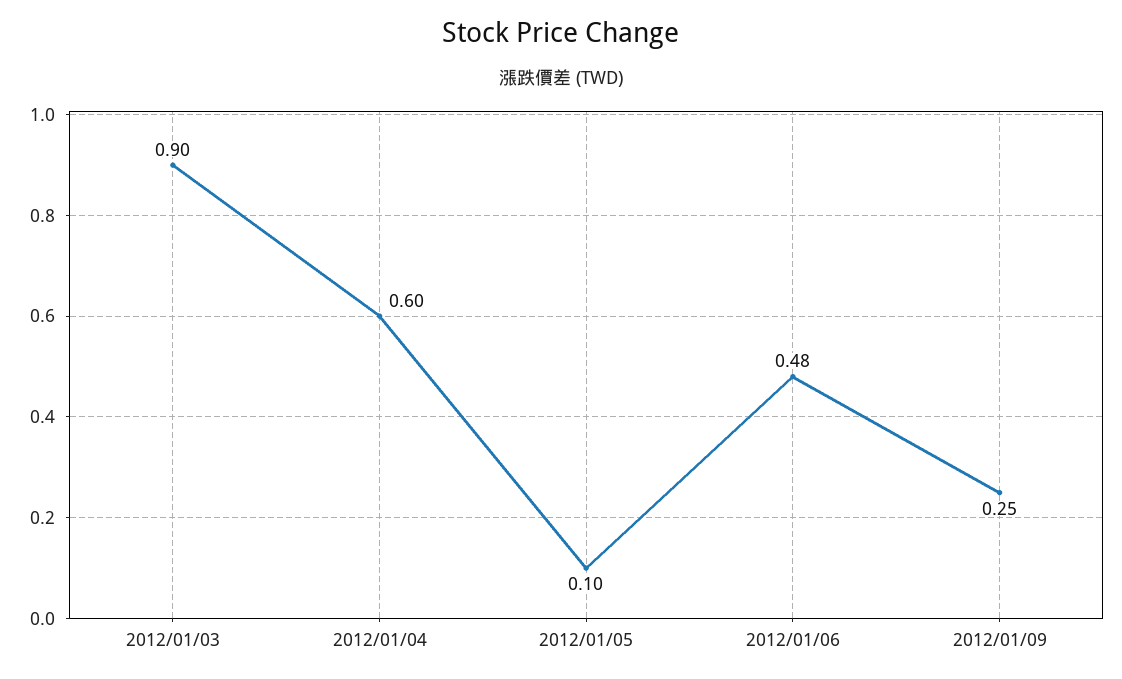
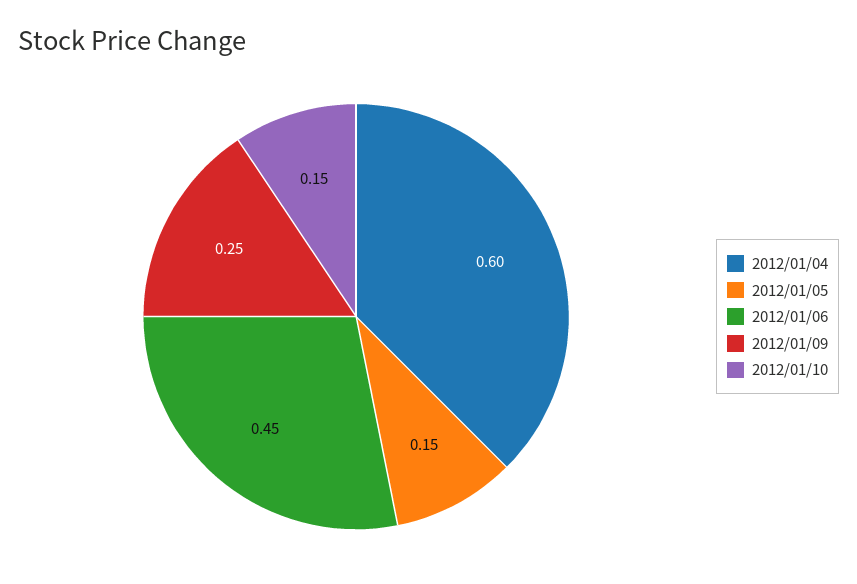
2012/01/03: 0.9 -> none
2012/01/05: 0.1 -> 0.15
2012/01/06: 0.48 -> 0.45
2012/01/10: none -> 0.15

